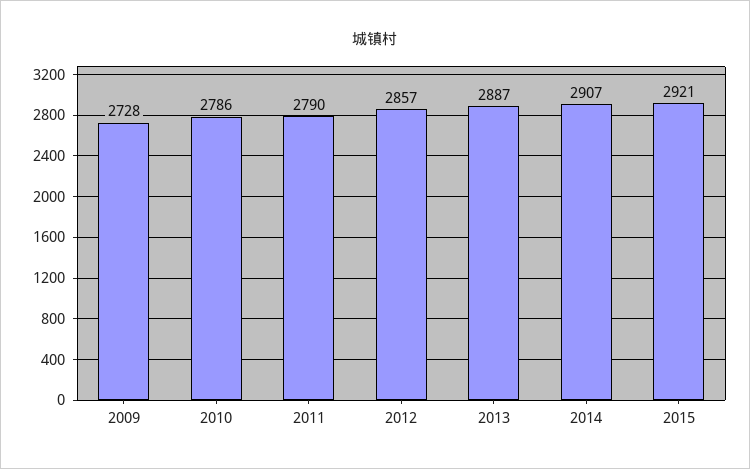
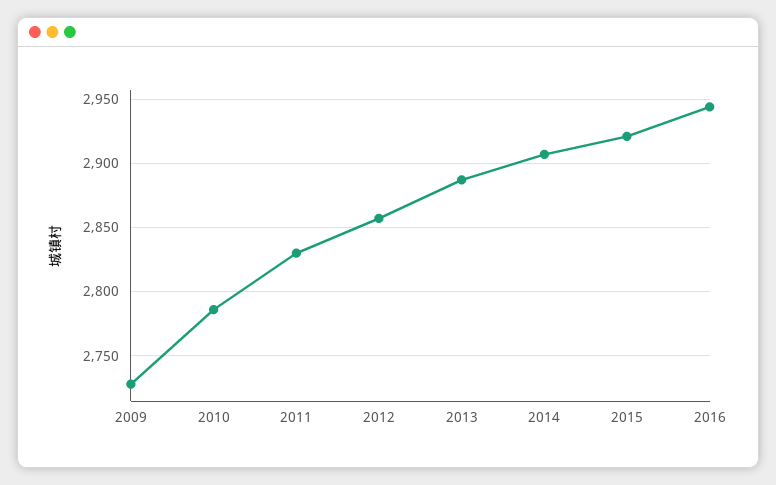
2011: 2790 -> 2830
2016: none -> 2945

